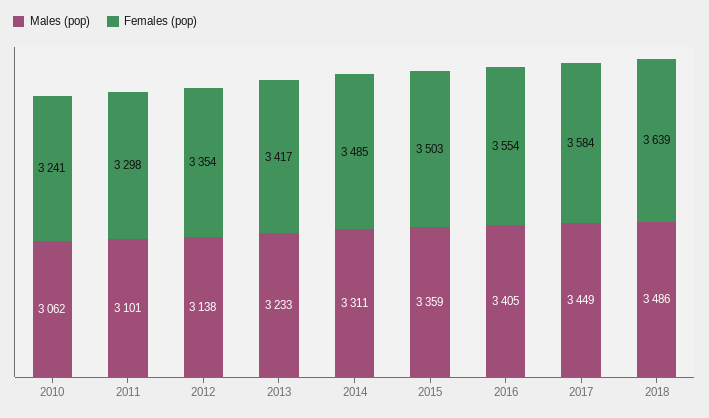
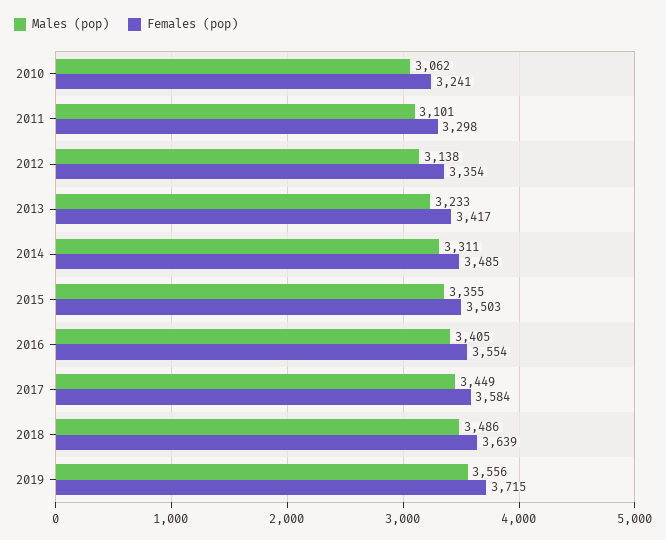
Males (pop), 2015: 3359 -> 3355
Males (pop), 2019: none -> 3556
Females (pop), 2019: none -> 3715

